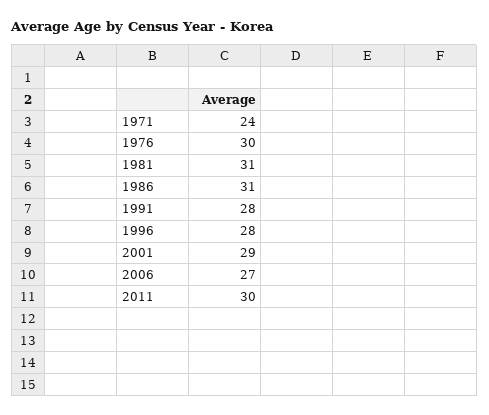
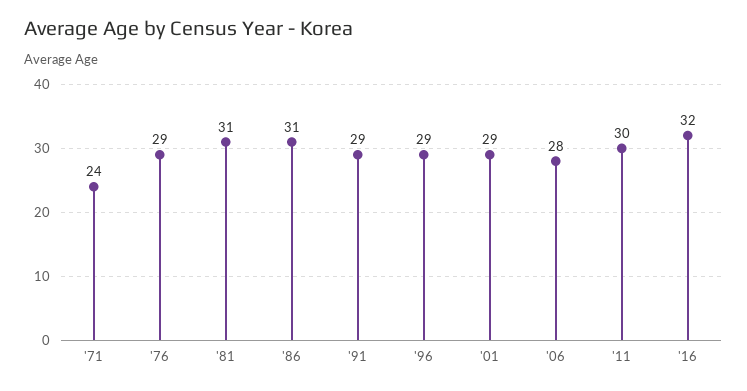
1976: 30 -> 29
1991: 28 -> 29
1996: 28 -> 29
2006: 27 -> 28
'16: none -> 32

